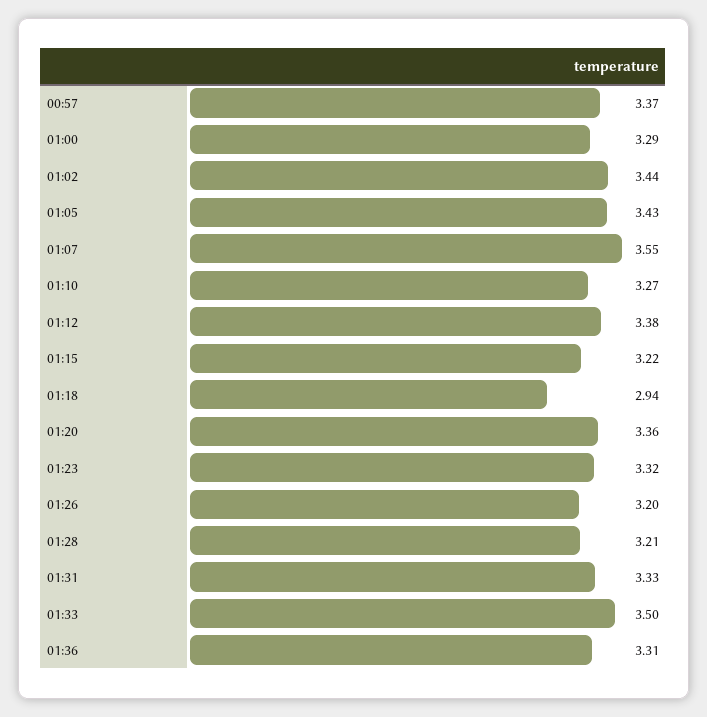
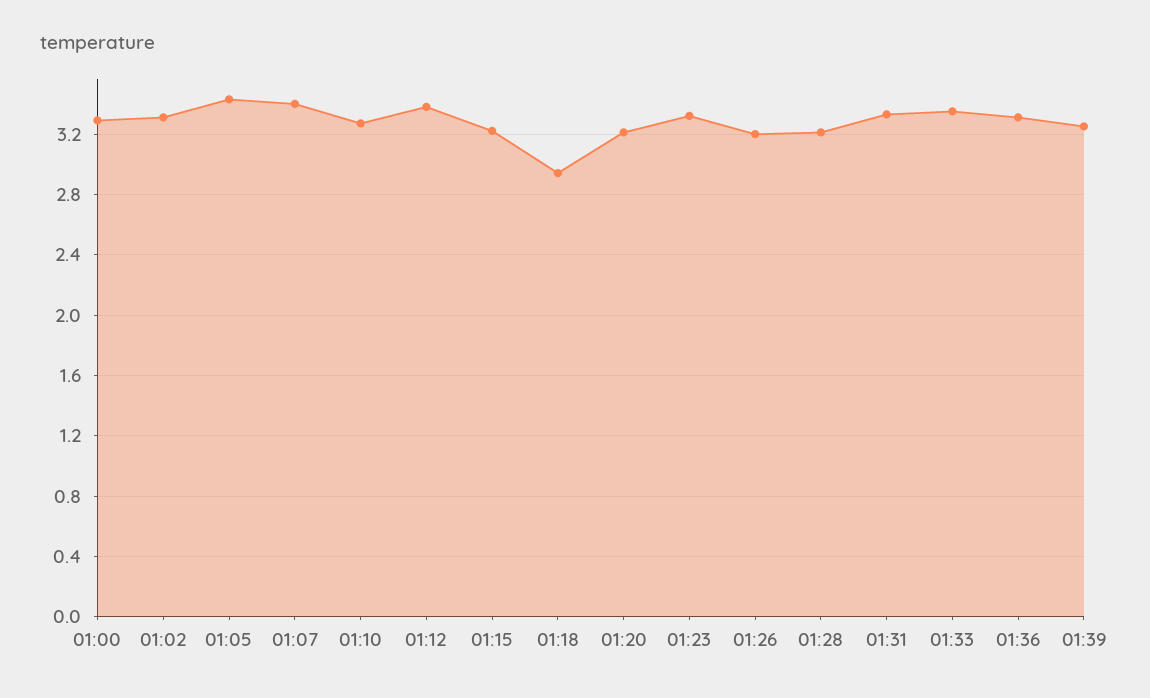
00:57: 3.37 -> none
01:02: 3.44 -> 3.3
01:07: 3.55 -> 3.4
01:20: 3.36 -> 3.2
01:33: 3.5 -> 3.35
01:39: none -> 3.25

